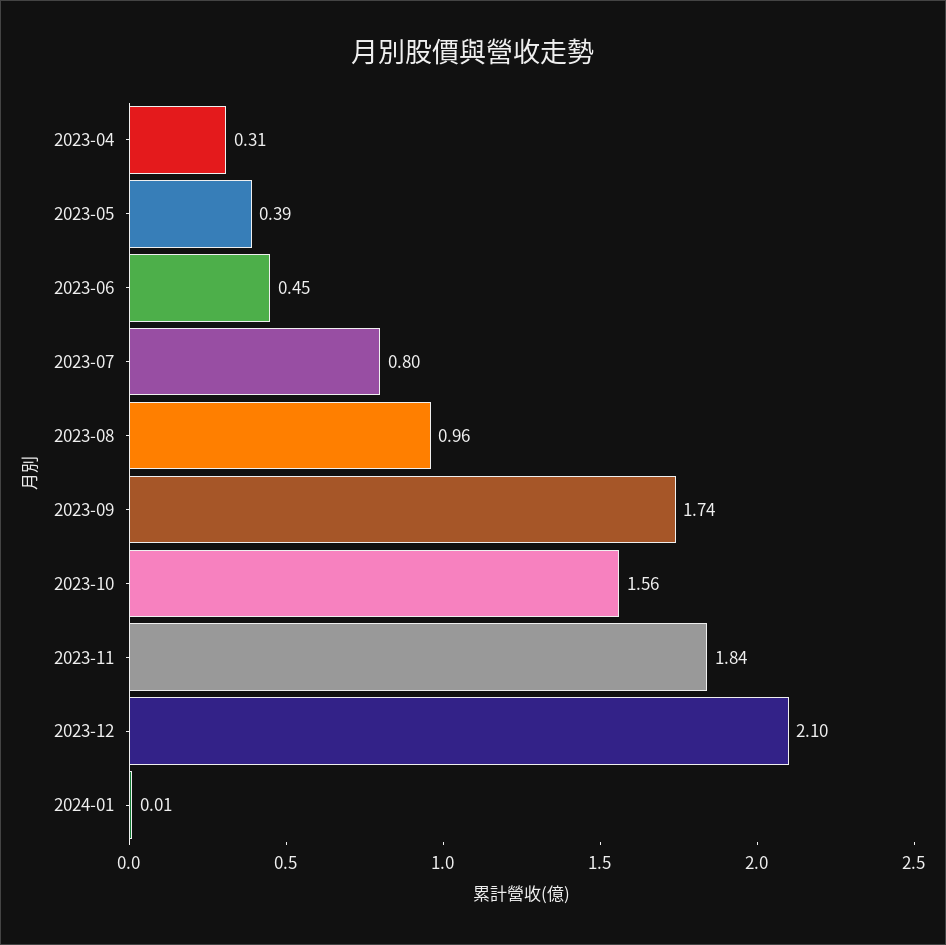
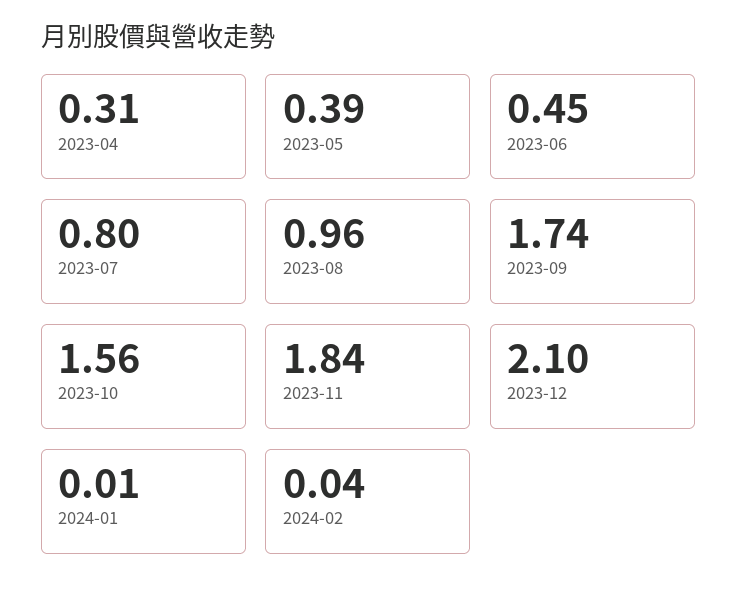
2024-02: none -> 0.04

